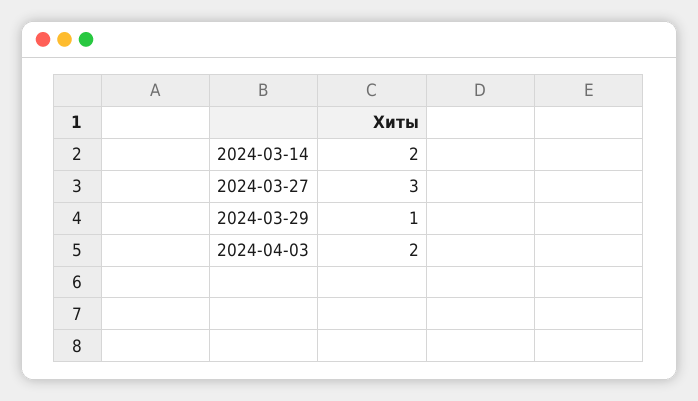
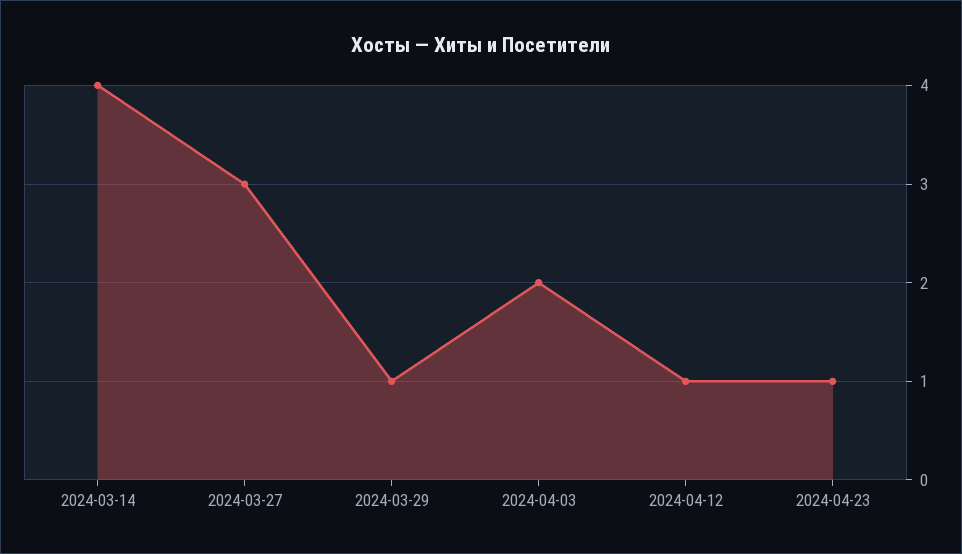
2024-03-14: 2 -> 4
2024-04-12: none -> 1
2024-04-23: none -> 1

